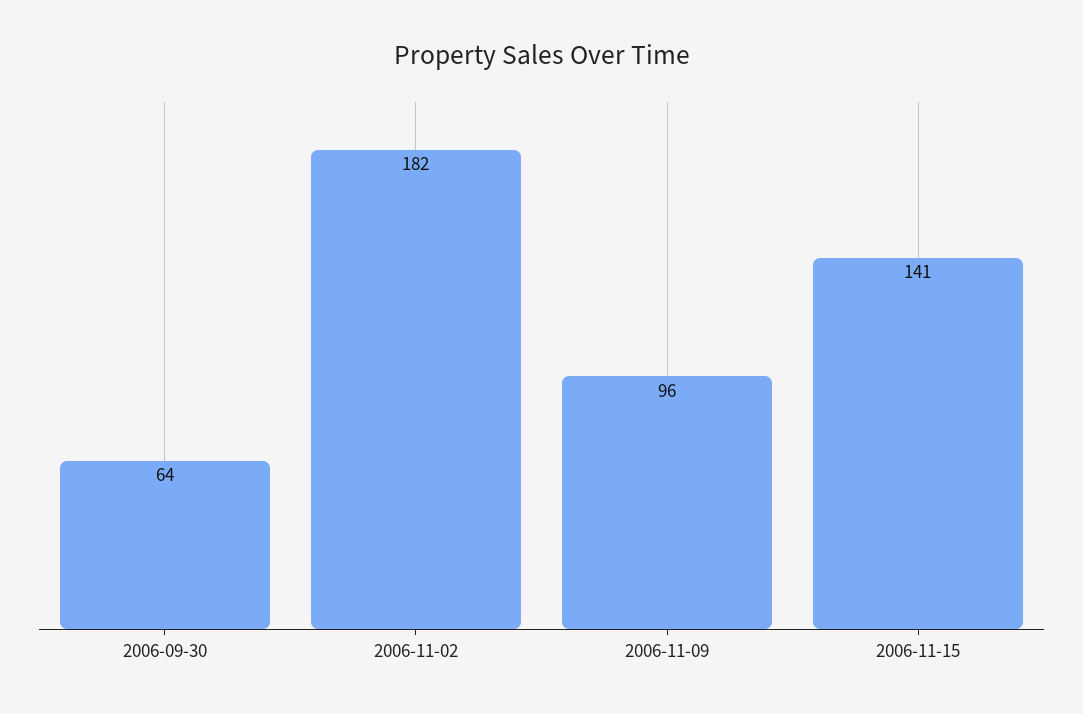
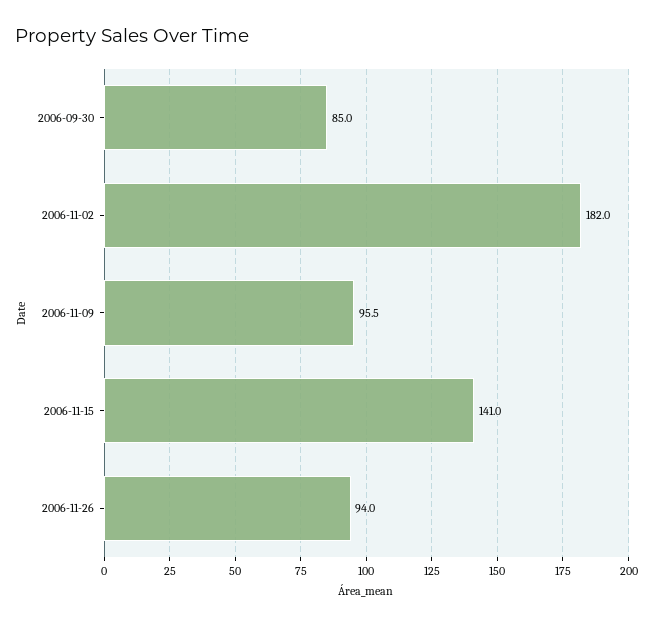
2006-09-30: 64 -> 85
2006-11-26: none -> 94

